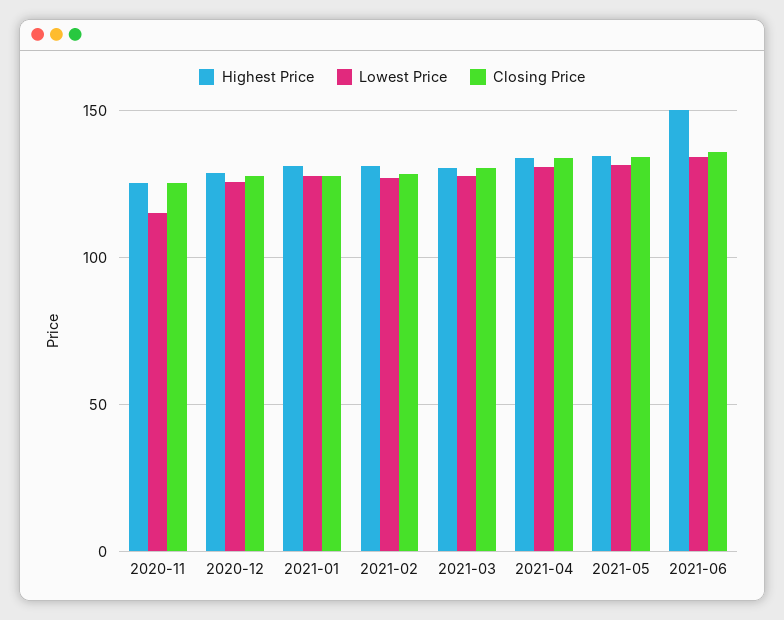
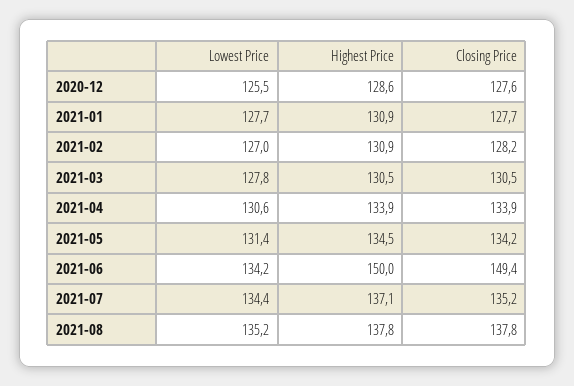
Highest Price, 2020-11: 125 -> none
Lowest Price, 2020-11: 115 -> none
Closing Price, 2020-11: 125 -> none
Closing Price, 2021-06: 135 -> 149.4
Lowest Price, 2021-07: none -> 134.4
Highest Price, 2021-07: none -> 137.1
Closing Price, 2021-07: none -> 135.2
Lowest Price, 2021-08: none -> 135.2
Highest Price, 2021-08: none -> 137.8
Closing Price, 2021-08: none -> 137.8

